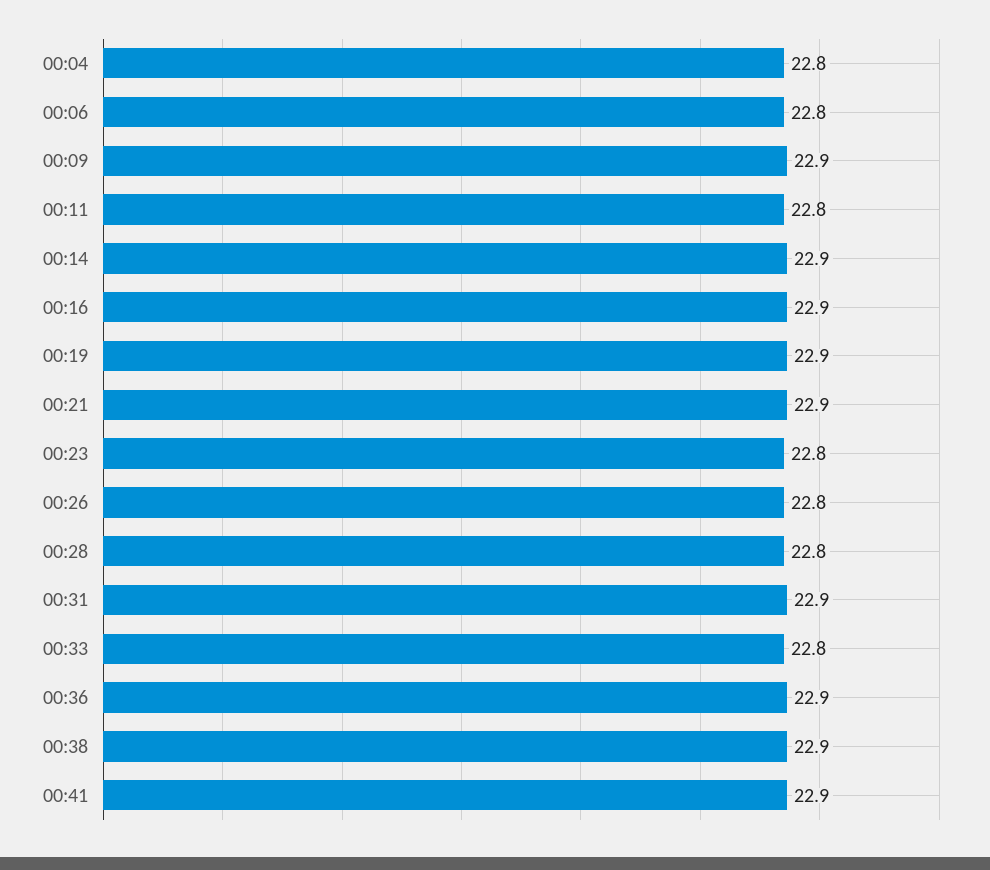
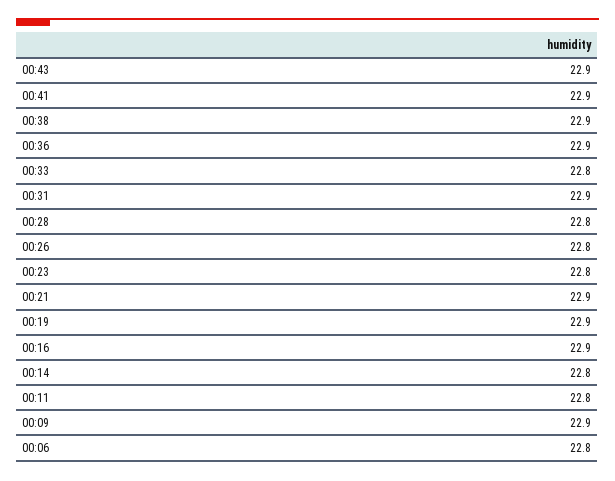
00:04: 22.8 -> none
00:14: 22.9 -> 22.8
00:43: none -> 22.9

